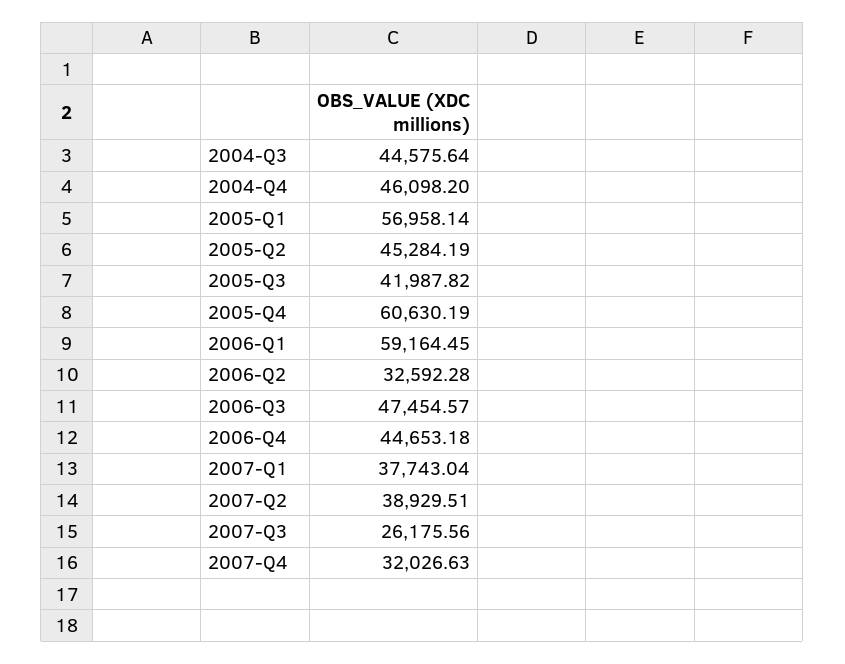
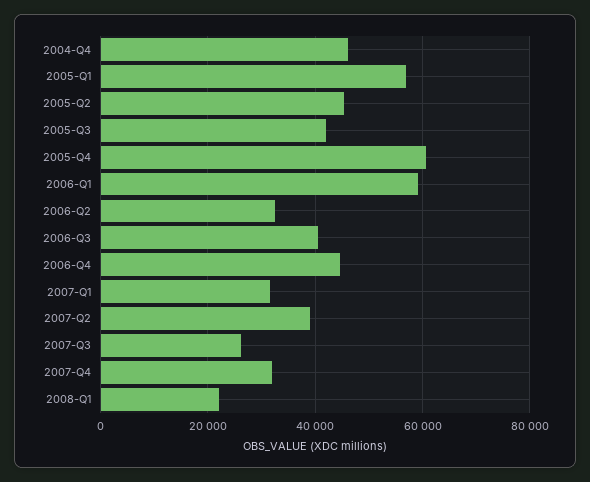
2004-Q3: 44575.64 -> none
2006-Q3: 47454.57 -> 40000
2007-Q1: 37743.04 -> 32000
2008-Q1: none -> 22000

